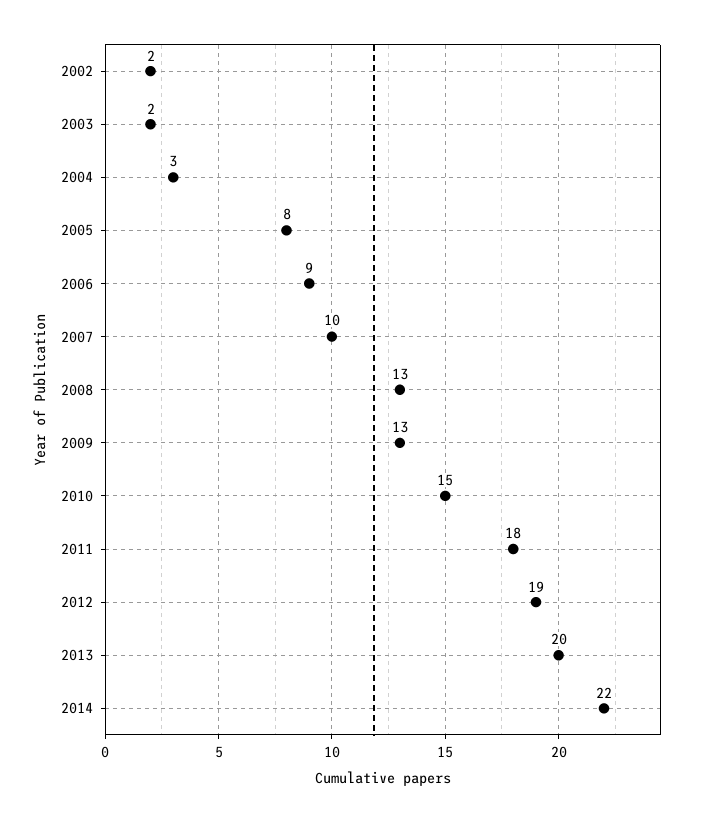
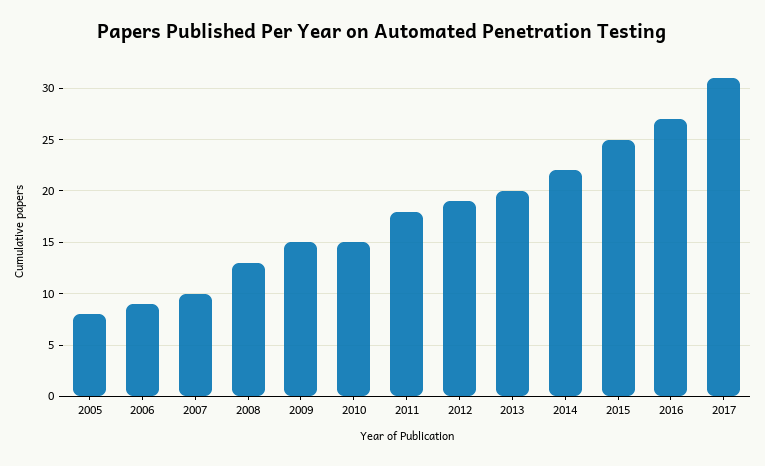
2002: 2 -> none
2003: 2 -> none
2004: 3 -> none
2009: 13 -> 15
2015: none -> 25
2016: none -> 27
2017: none -> 31

